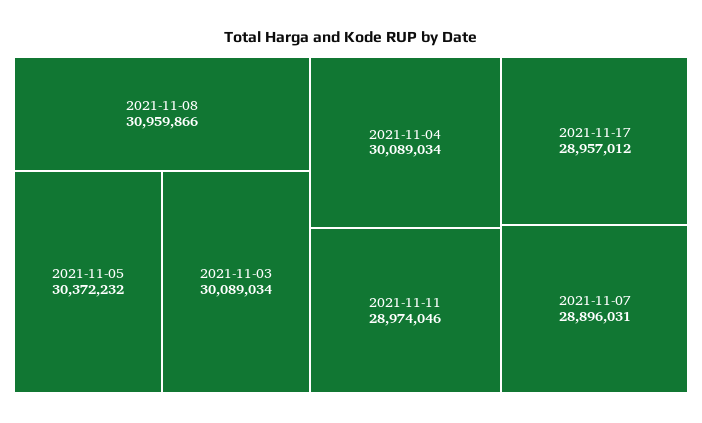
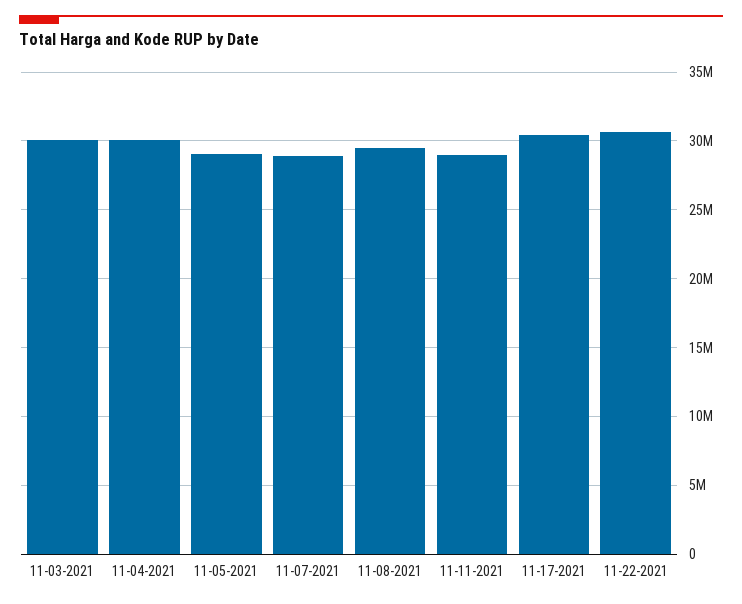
2021-11-08: 30959866 -> 29500000
2021-11-05: 30372232 -> 29000000
2021-11-17: 28957012 -> 30500000
11-22-2021: none -> 30500000

